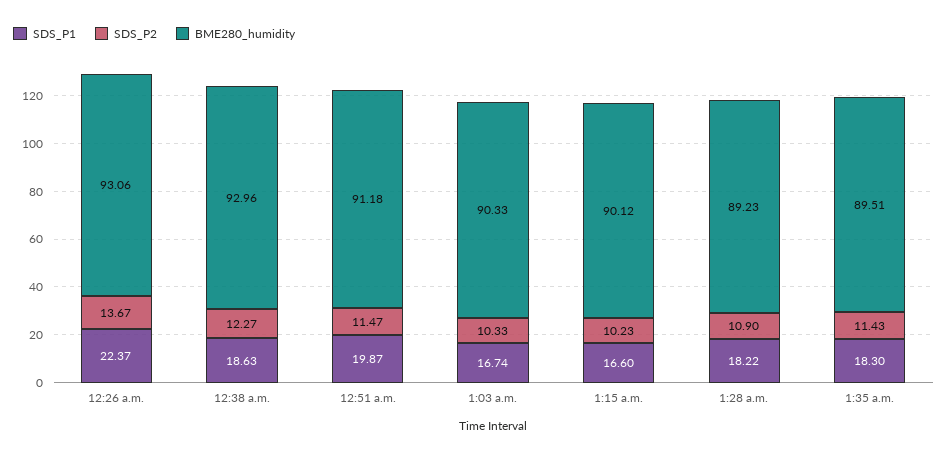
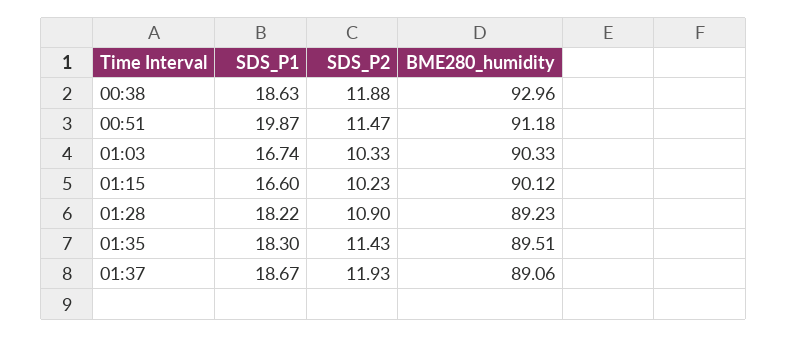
SDS_P1, 12:26 a.m.: 22.37 -> none
SDS_P2, 12:26 a.m.: 13.67 -> none
BME280_humidity, 12:26 a.m.: 93.06 -> none
SDS_P2, 12:38 a.m.: 12.27 -> 11.88
SDS_P1, 01:37: none -> 18.67
SDS_P2, 01:37: none -> 11.93
BME280_humidity, 01:37: none -> 89.06

